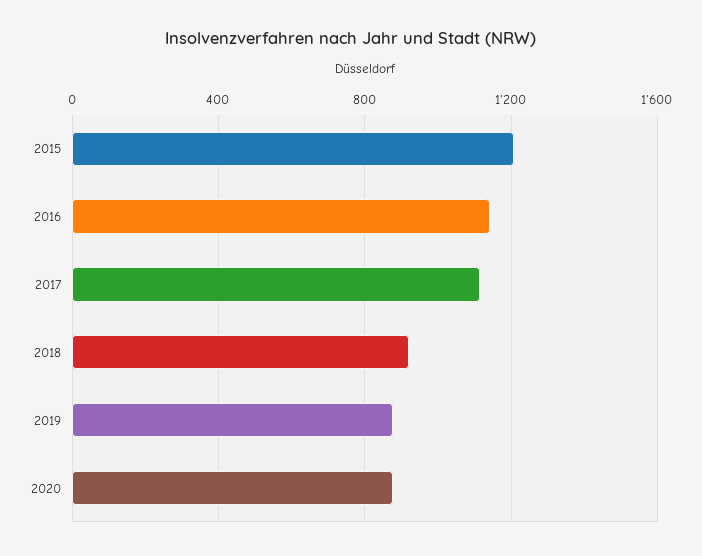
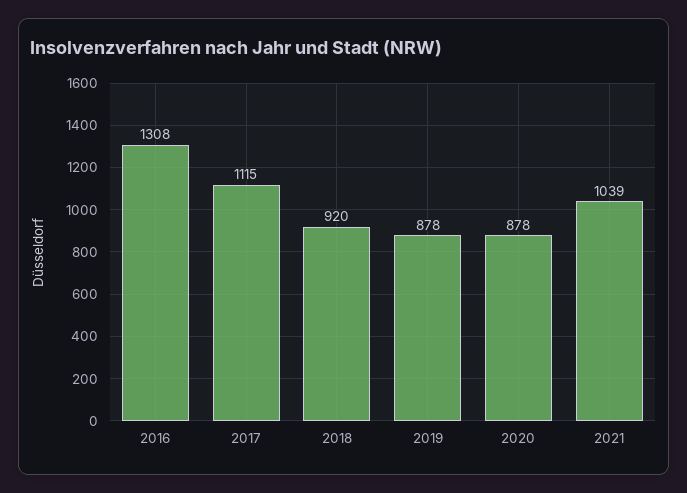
2015: 1200 -> none
2016: 1150 -> 1308
2021: none -> 1039

